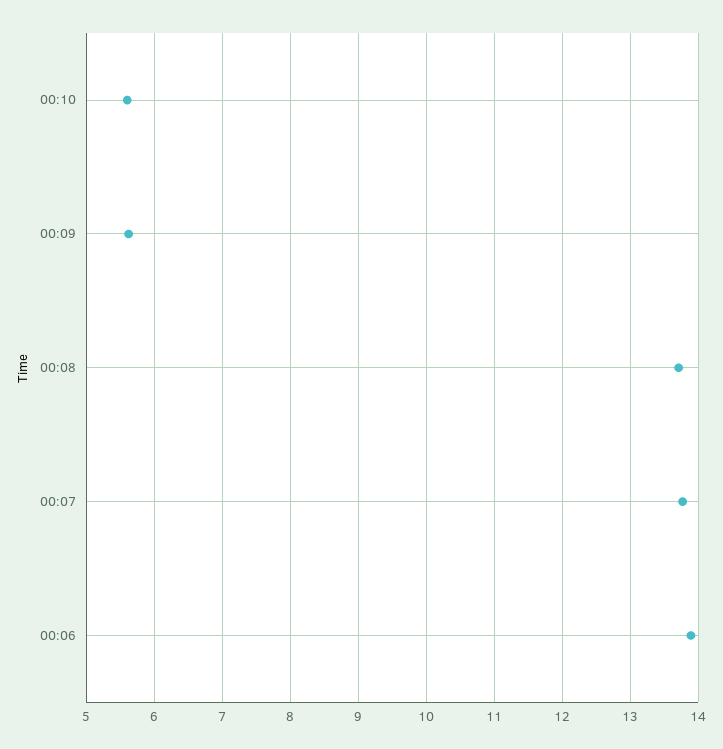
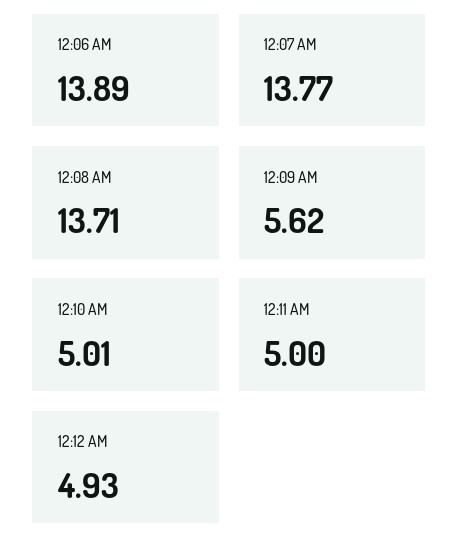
00:10: 5.6 -> 5.01
12:11 AM: none -> 5
12:12 AM: none -> 4.93

